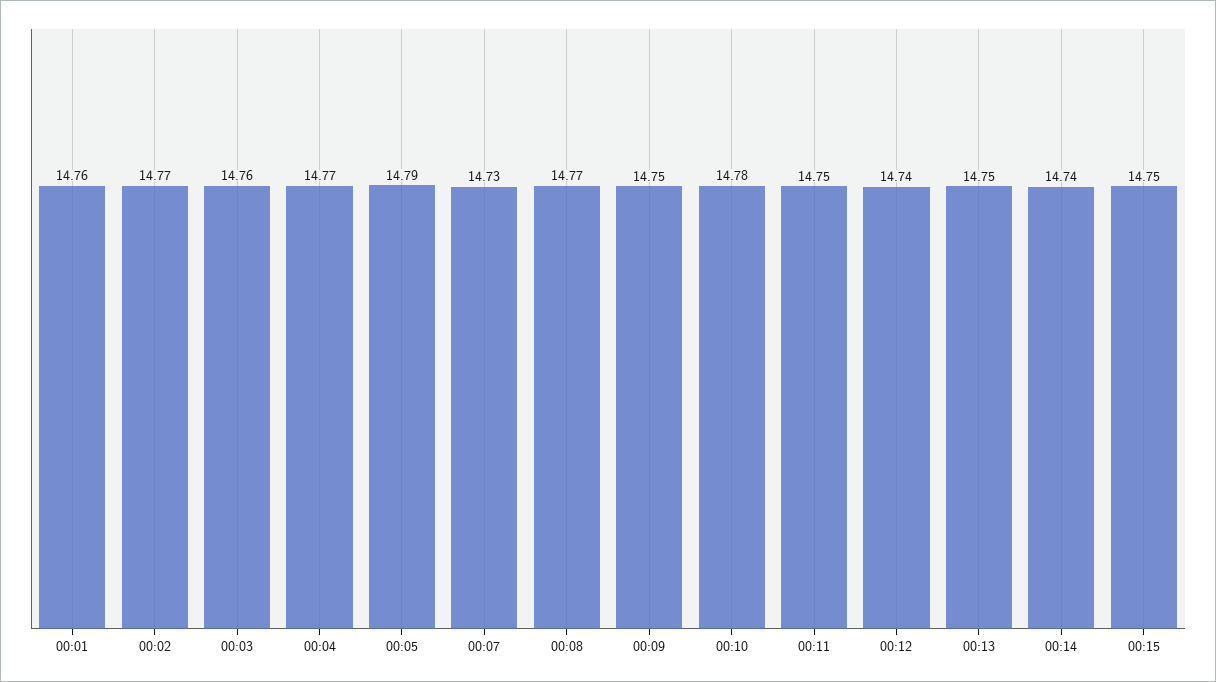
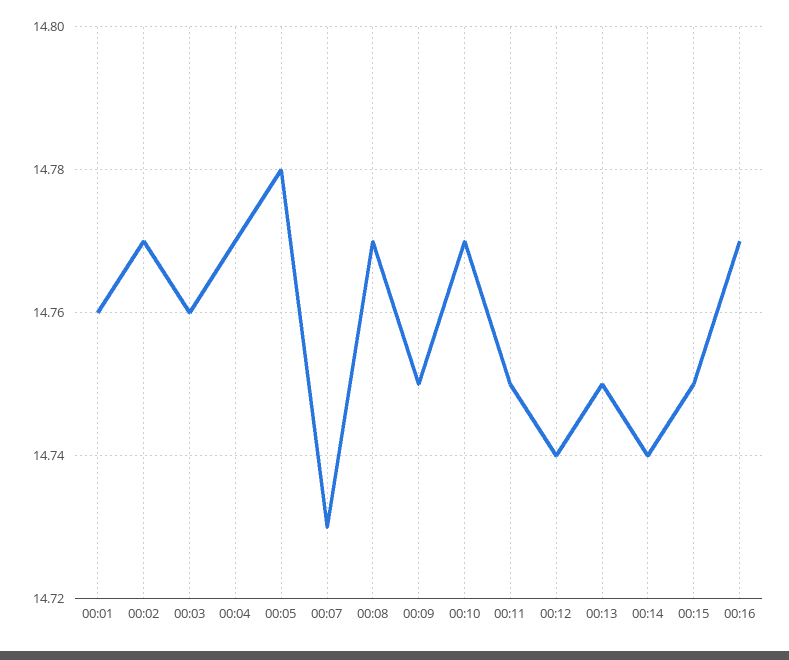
00:05: 14.79 -> 14.78
00:10: 14.78 -> 14.77
00:16: none -> 14.77

